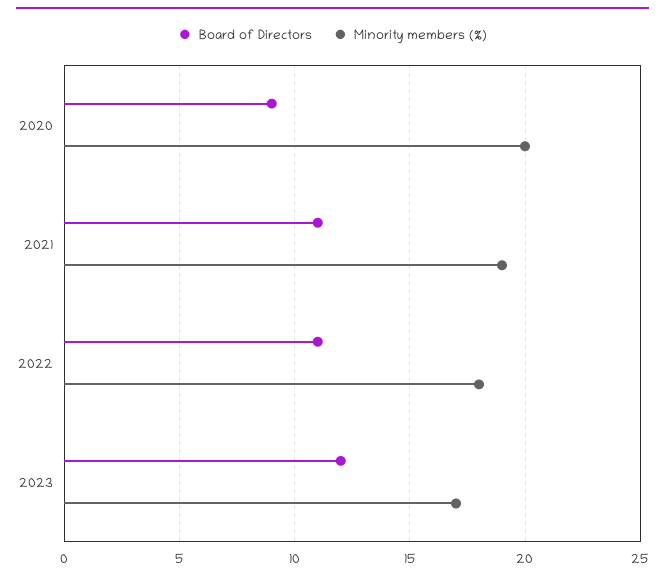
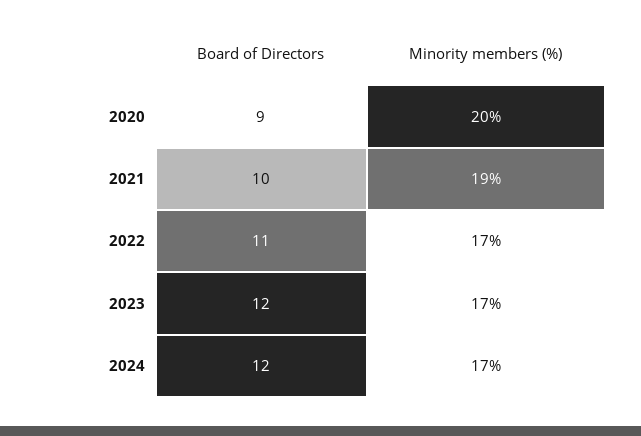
Board of Directors, 2021: 11 -> 10
Minority members (%), 2022: 18 -> 17
Board of Directors, 2024: none -> 12
Minority members (%), 2024: none -> 17

